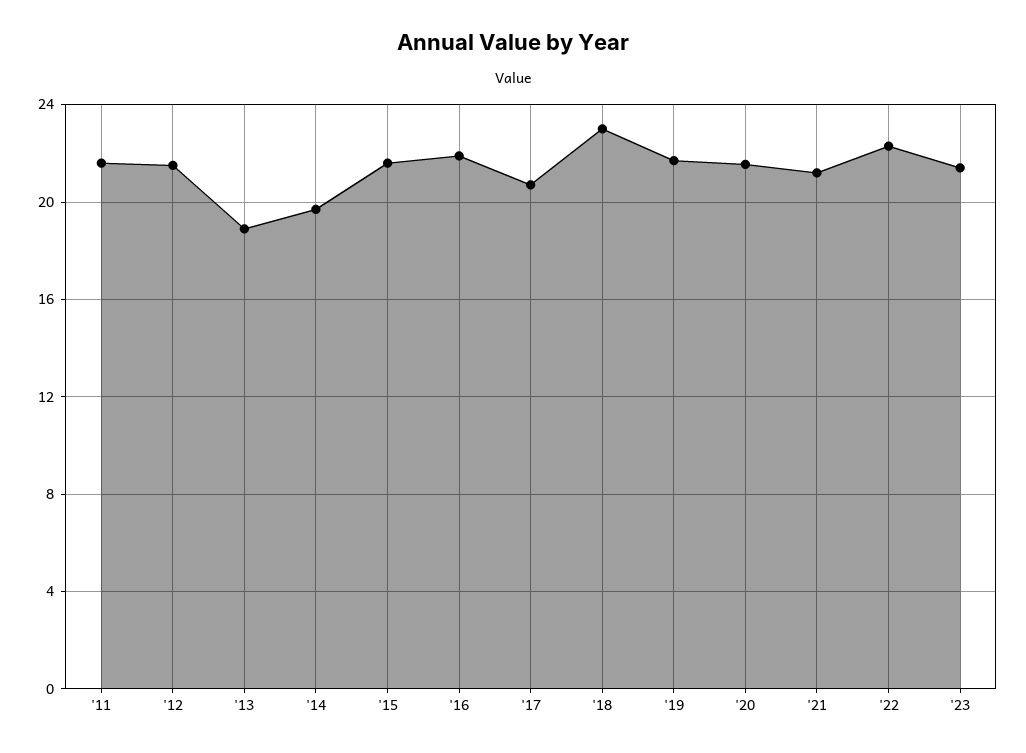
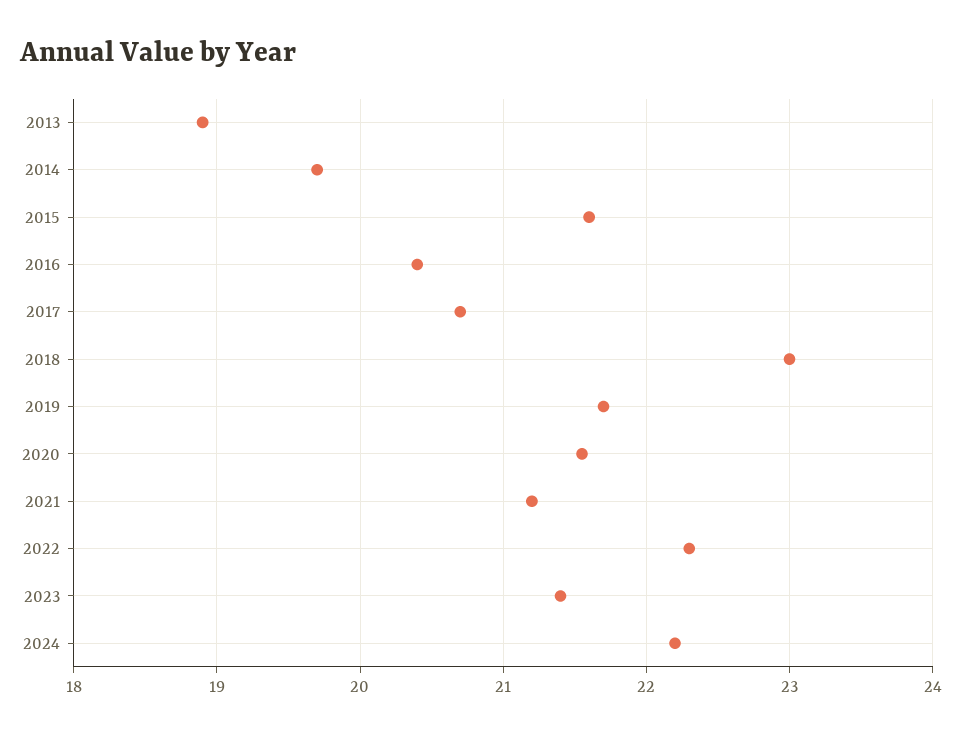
'11: 21.5 -> none
'12: 21.5 -> none
'16: 22 -> 20.4
2024: none -> 22.2

